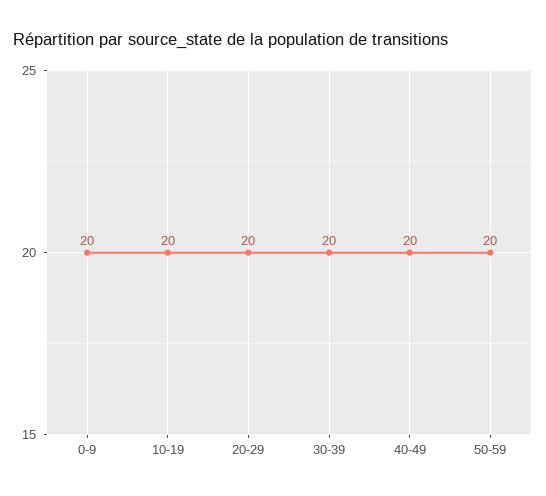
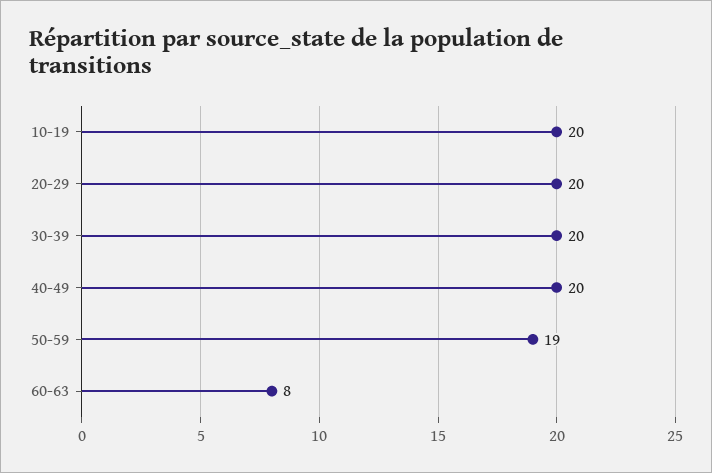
0-9: 20 -> none
50-59: 20 -> 19
60-63: none -> 8

